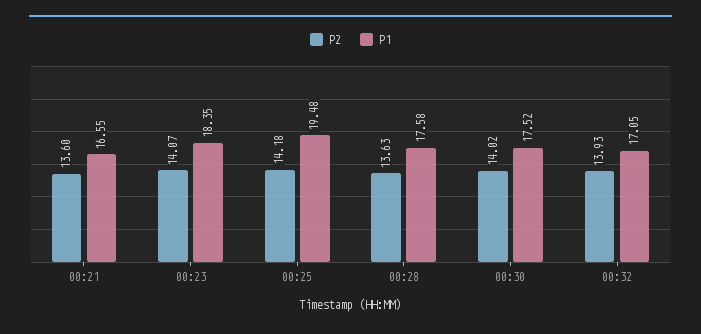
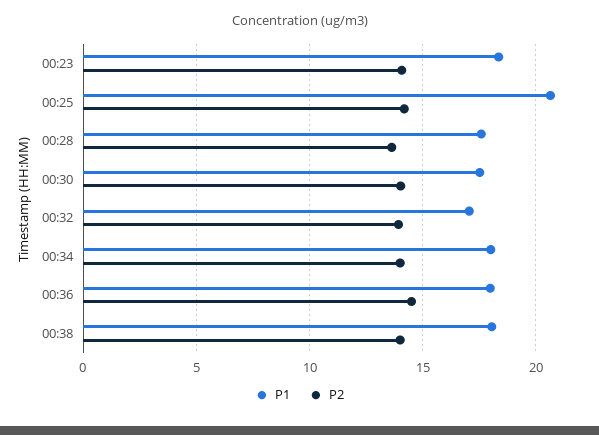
P2, 00:21: 13.6 -> none
P1, 00:21: 16.55 -> none
P1, 00:25: 19.48 -> 20.5
P1, 00:34: none -> 18
P2, 00:34: none -> 14
P1, 00:36: none -> 18
P2, 00:36: none -> 14.5
P1, 00:38: none -> 18
P2, 00:38: none -> 14

